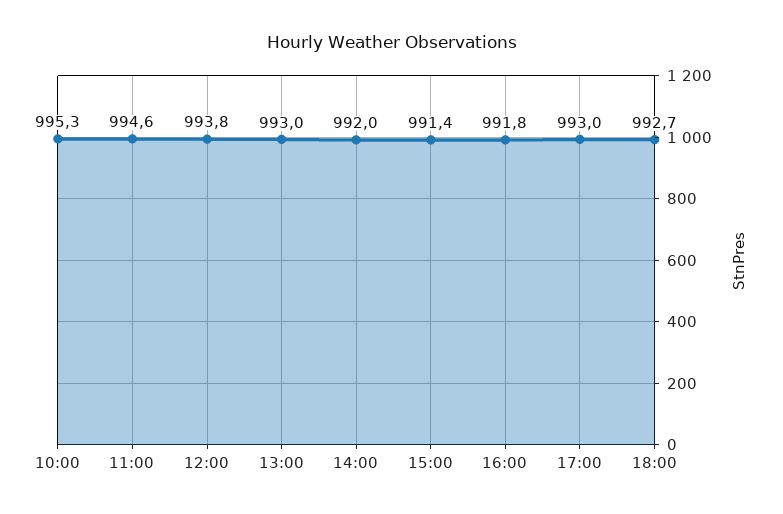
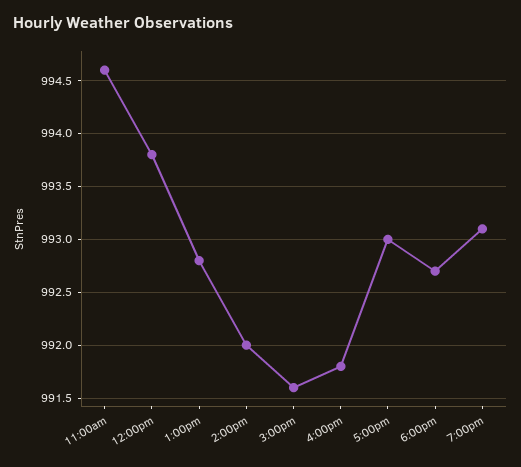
10:00: 995.3 -> none
13:00: 993 -> 992.8
15:00: 991.4 -> 991.6
7:00pm: none -> 993.1

